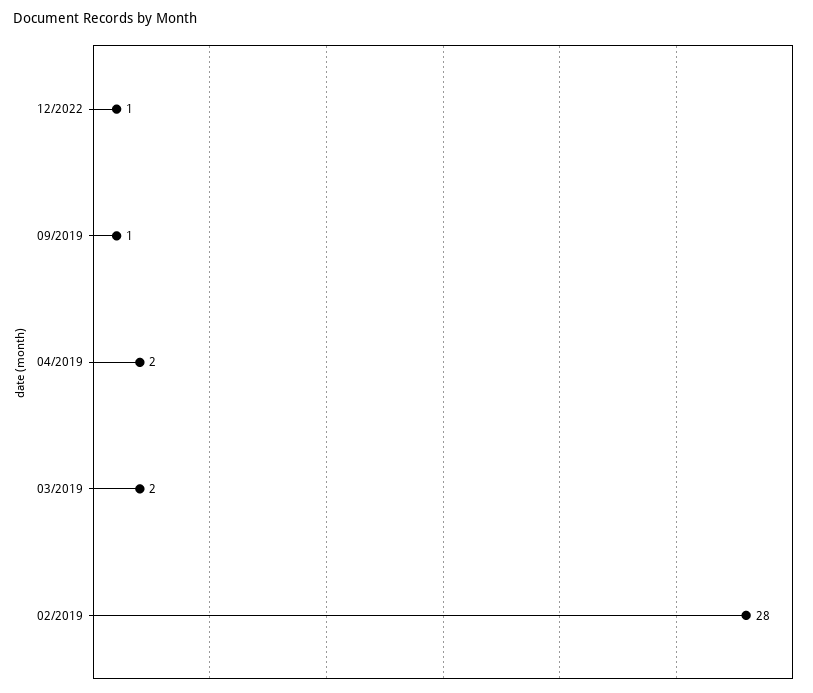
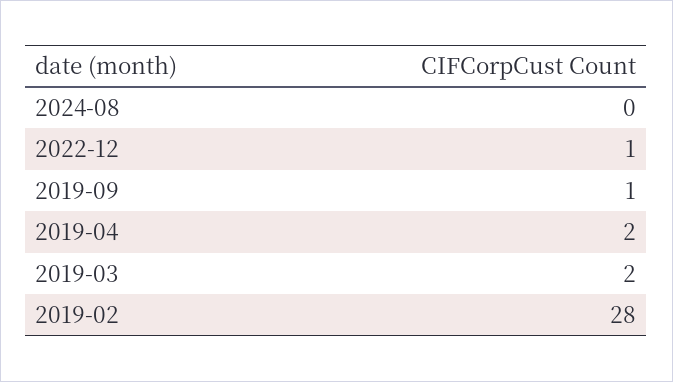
2024-08: none -> 0

